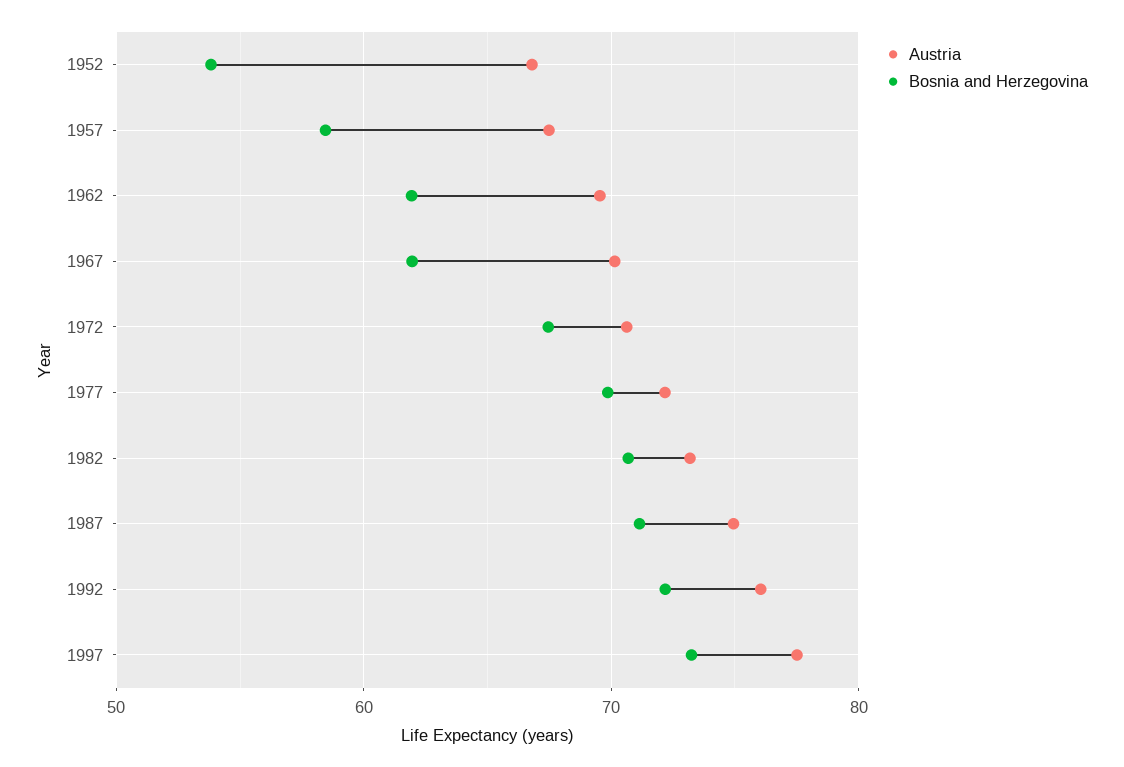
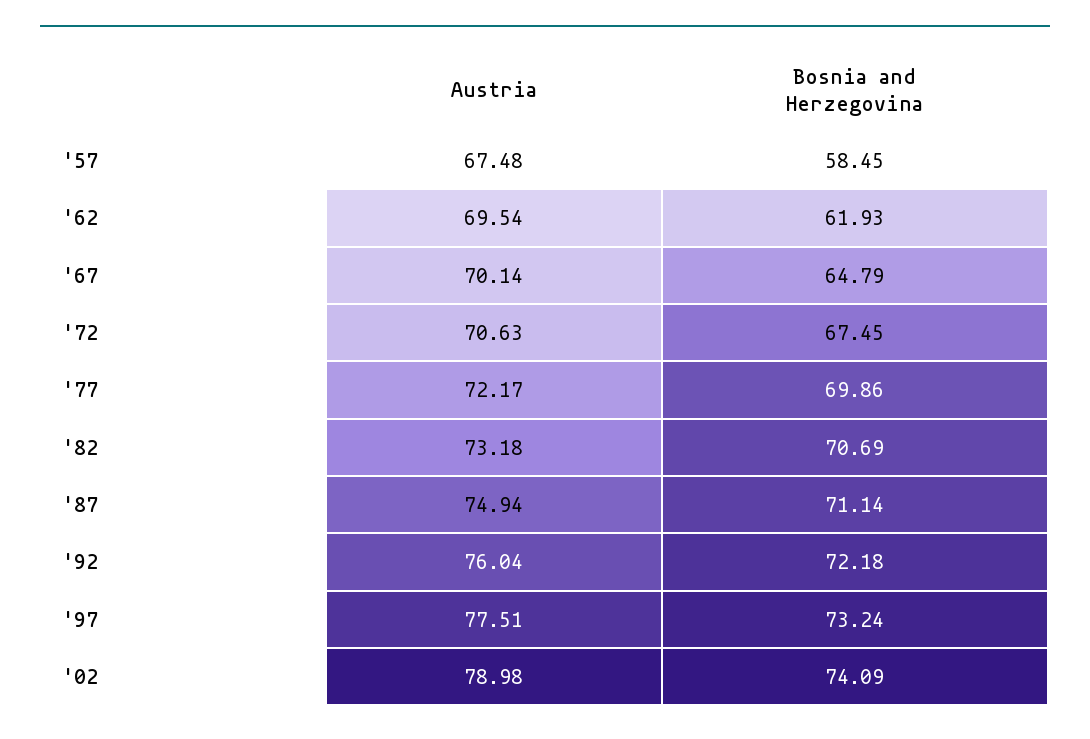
Austria, 1952: 67 -> none
Bosnia and Herzegovina, 1952: 54 -> none
Bosnia and Herzegovina, 1967: 62 -> 64.79
Austria, '02: none -> 78.98
Bosnia and Herzegovina, '02: none -> 74.09

